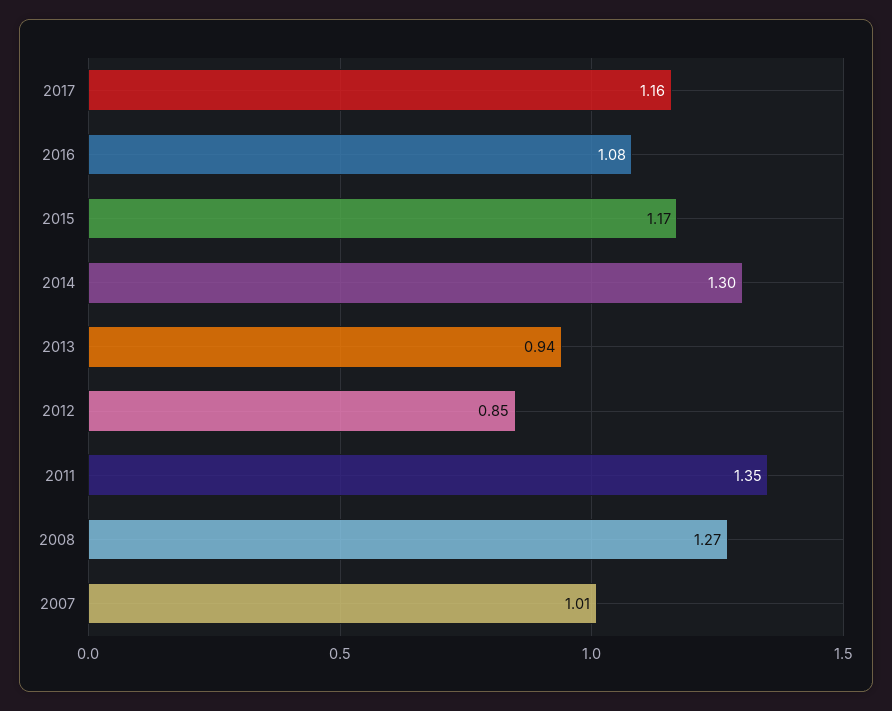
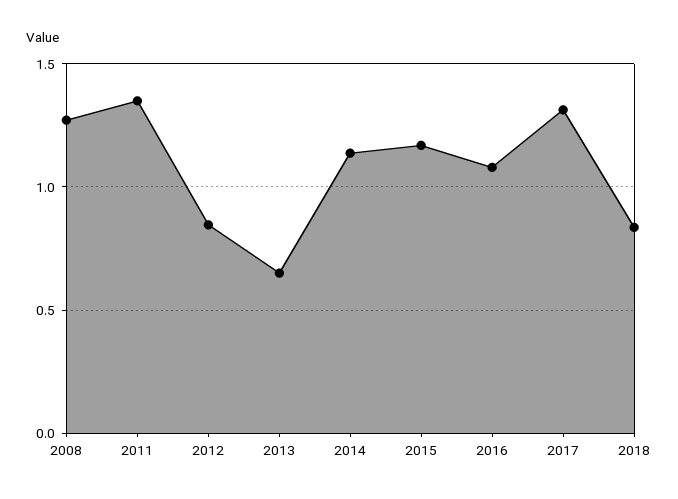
2017: 1.16 -> 1.3
2014: 1.3 -> 1.15
2013: 0.94 -> 0.65
2007: 1.01 -> none
2018: none -> 0.85

